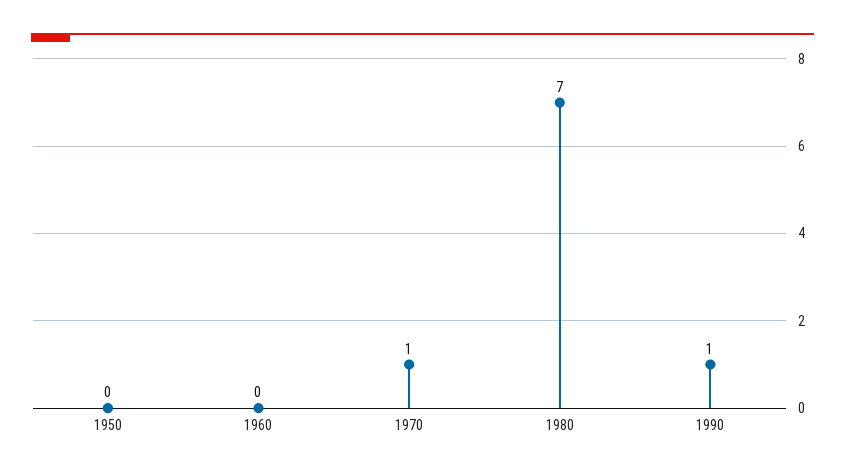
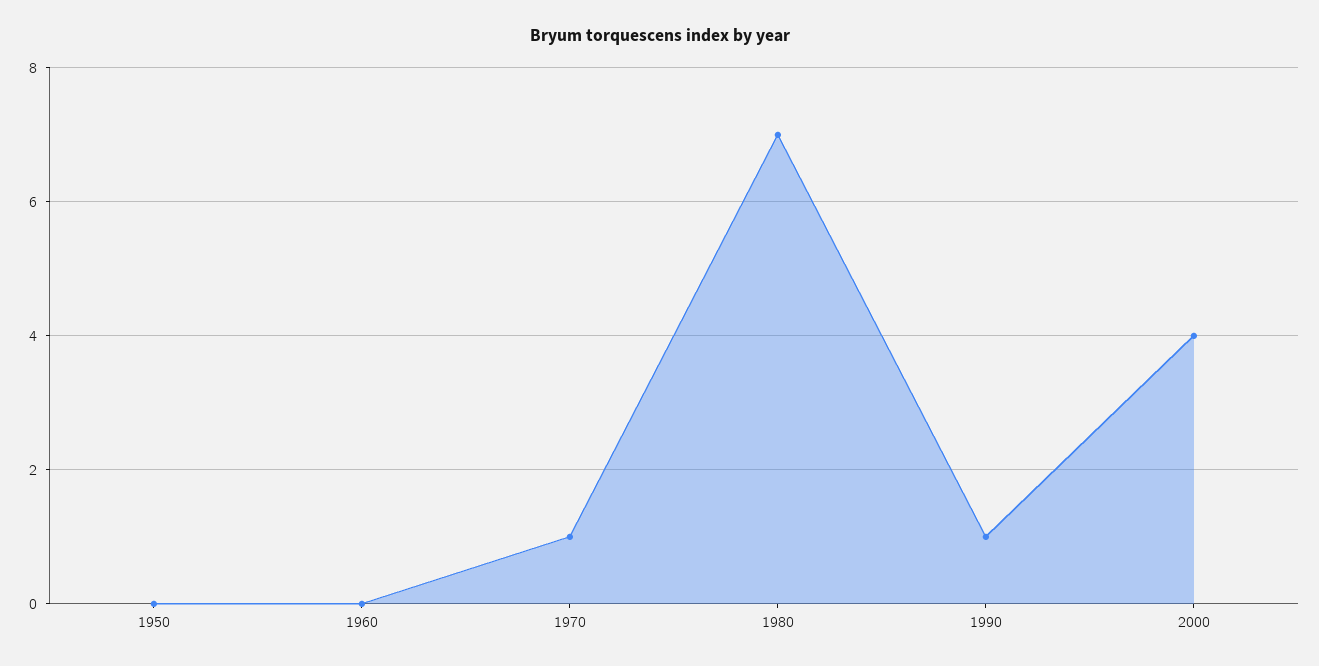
2000: none -> 4

